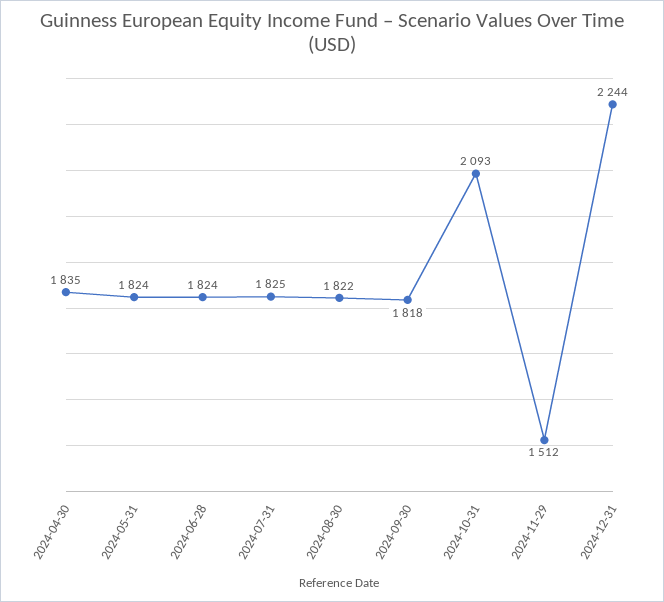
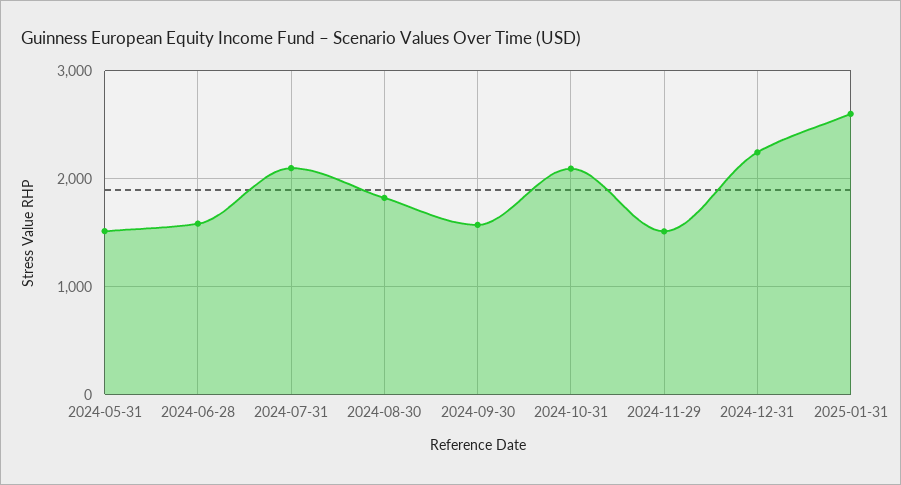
2024-04-30: 1835 -> none
2024-05-31: 1824 -> 1500
2024-06-28: 1824 -> 1600
2024-07-31: 1825 -> 2100
2024-09-30: 1818 -> 1600
2025-01-31: none -> 2600

